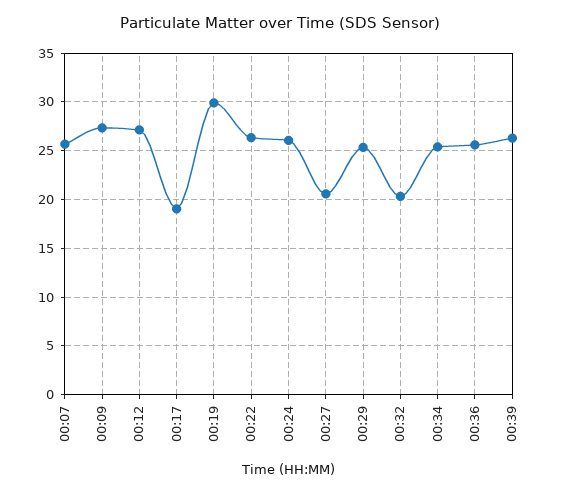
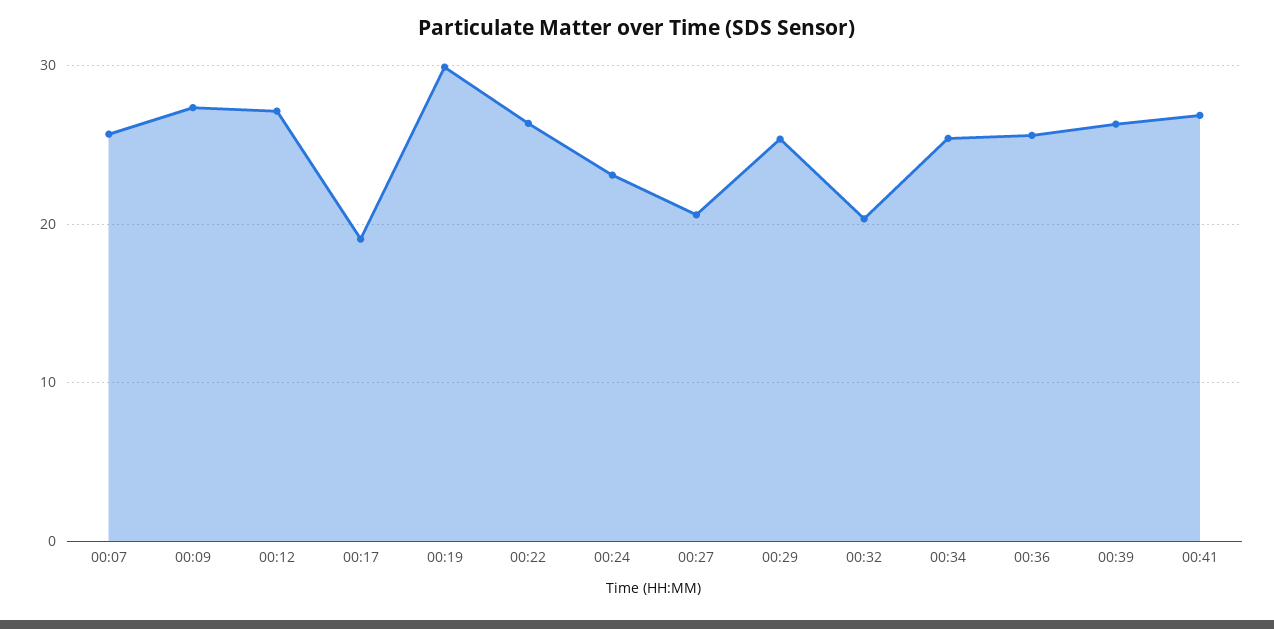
00:24: 26 -> 23
00:41: none -> 27

